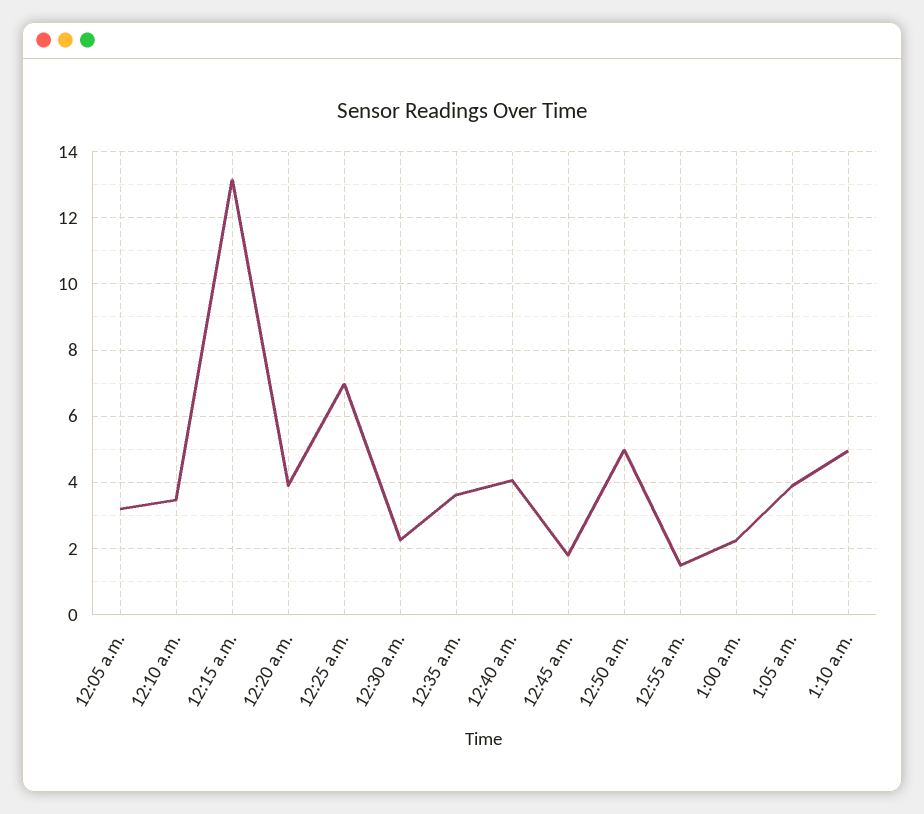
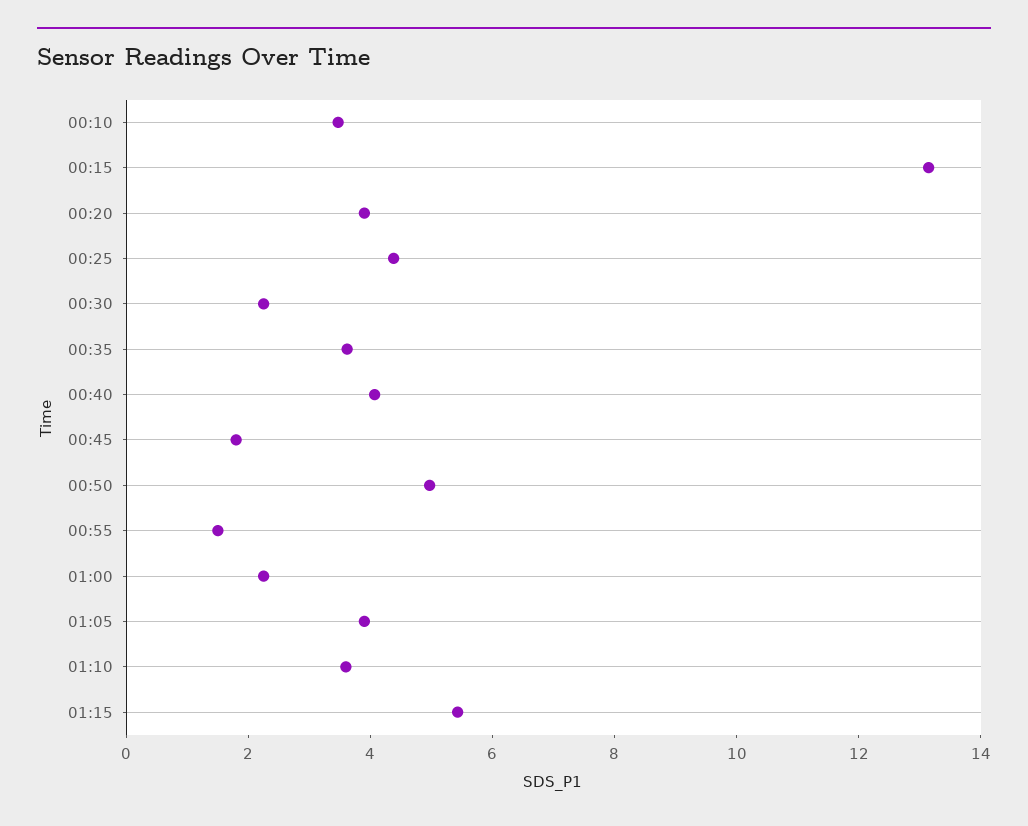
12:05 a.m.: 3.2 -> none
12:25 a.m.: 7 -> 4.5
1:10 a.m.: 5 -> 3.5
01:15: none -> 5.5

